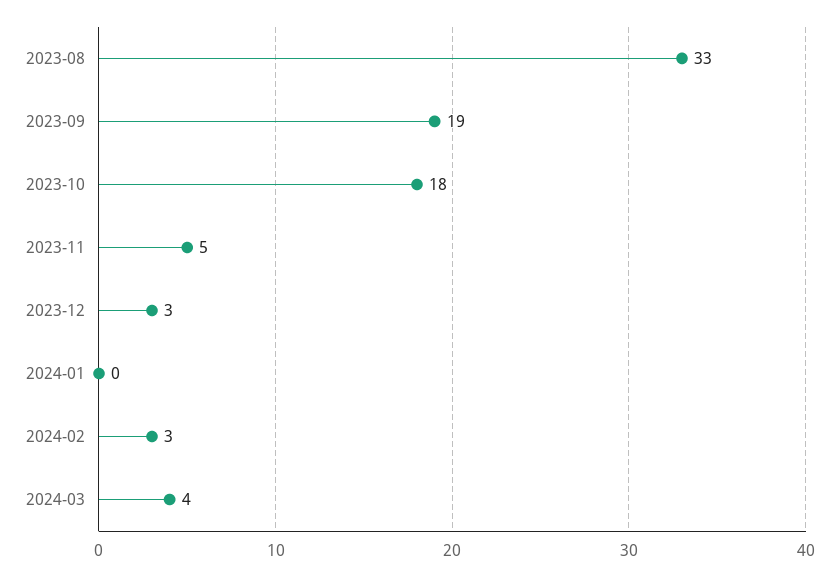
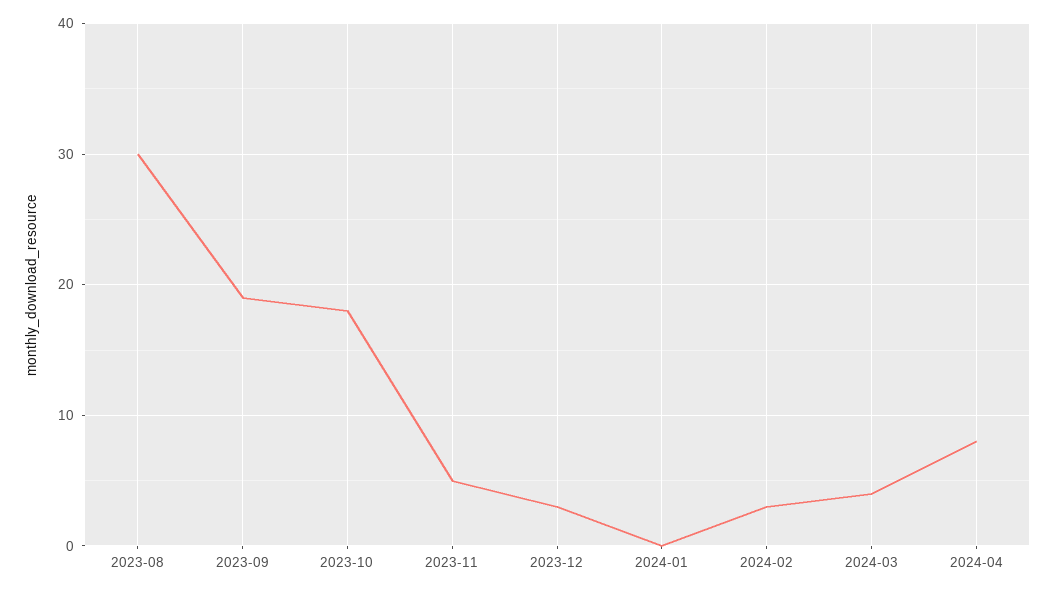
2023-08: 33 -> 30
2024-04: none -> 8

